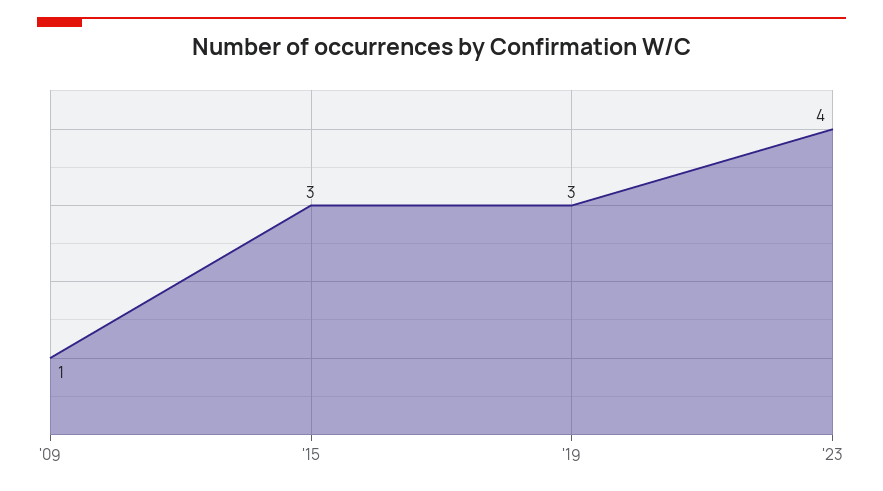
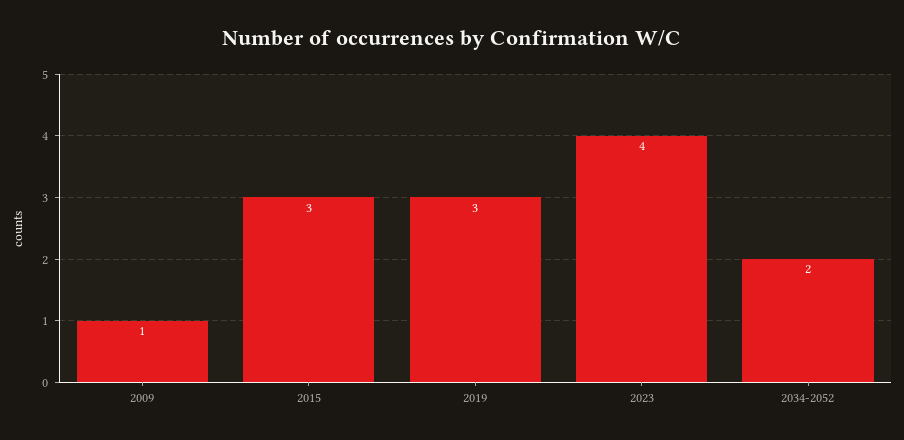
2034-2052: none -> 2

